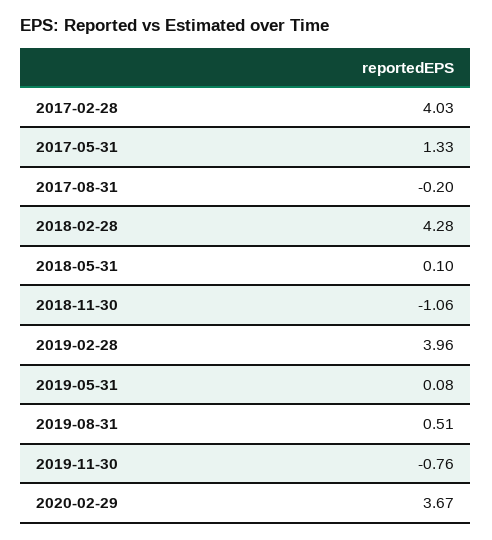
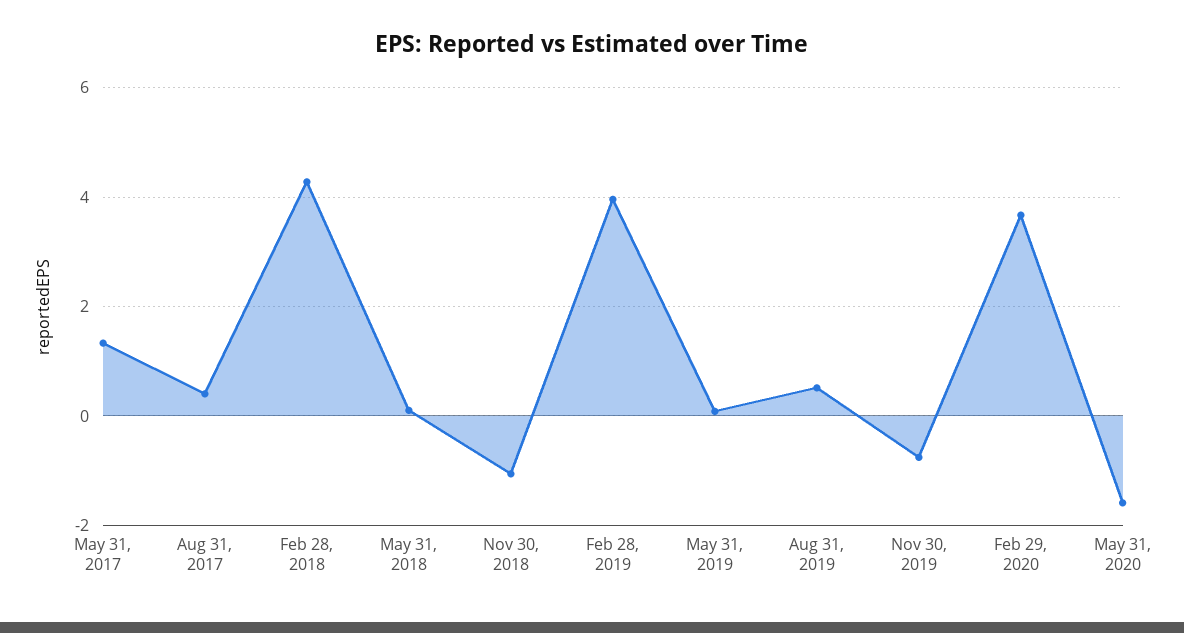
2017-02-28: 4.03 -> none
2017-08-31: -0.2 -> 0.4
May 31, 2020: none -> -1.6

